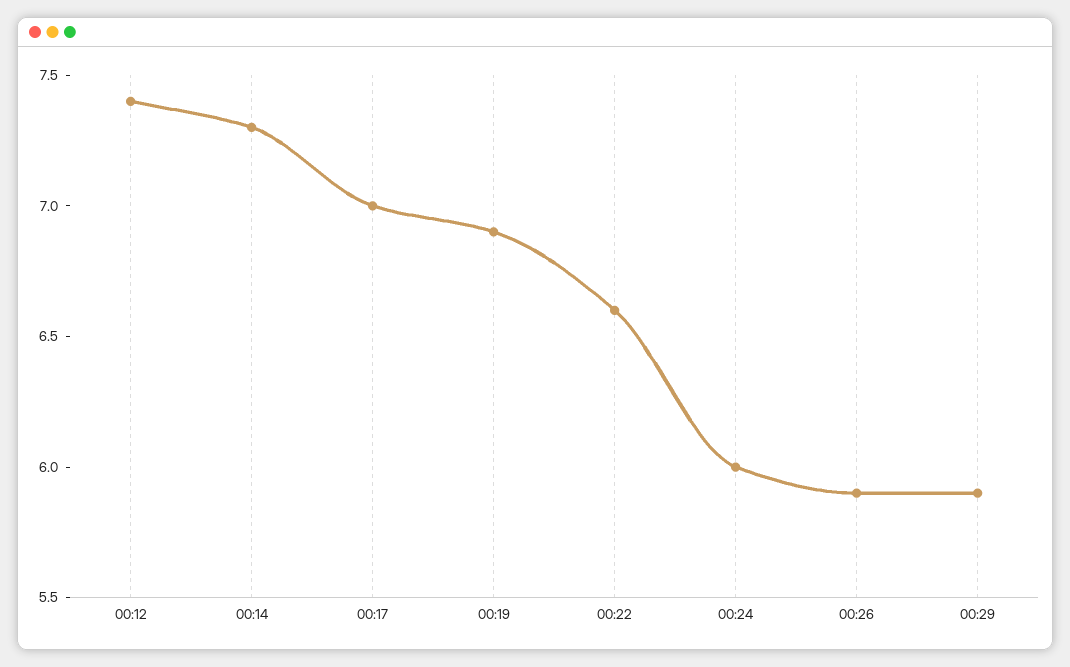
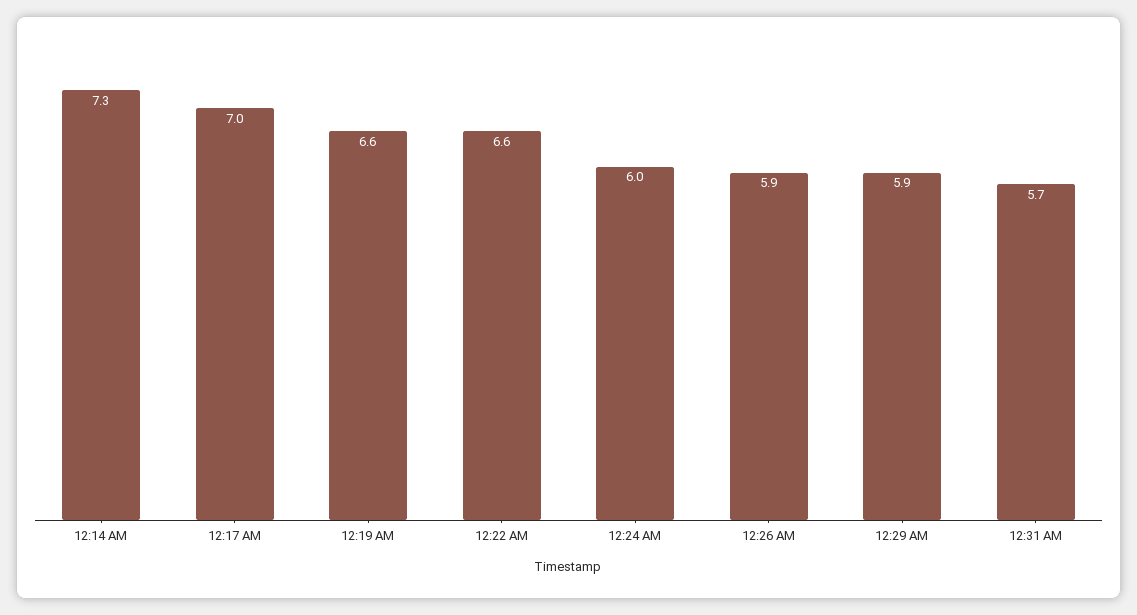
00:12: 7.4 -> none
00:19: 6.9 -> 6.6
12:31 AM: none -> 5.7

